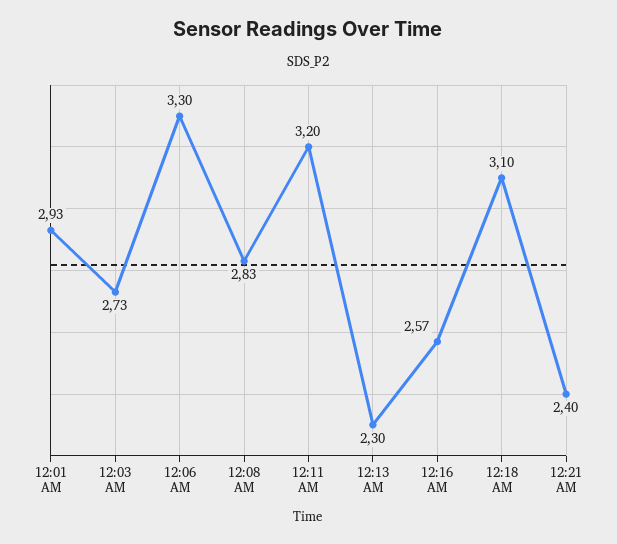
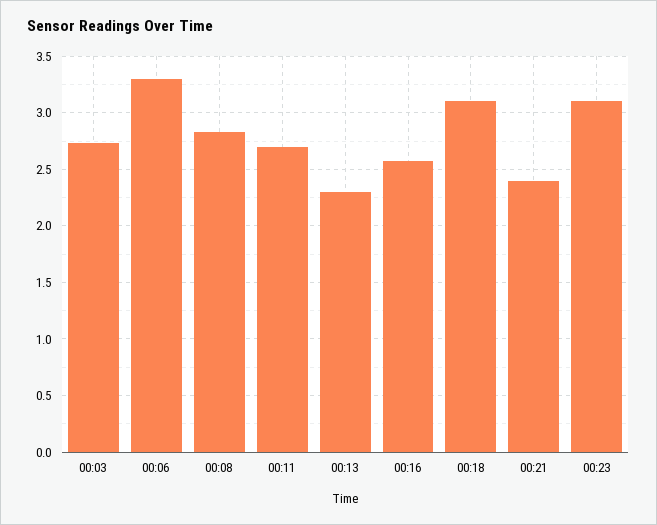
12:01 AM: 2.93 -> none
12:11 AM: 3.2 -> 2.7
00:23: none -> 3.1

